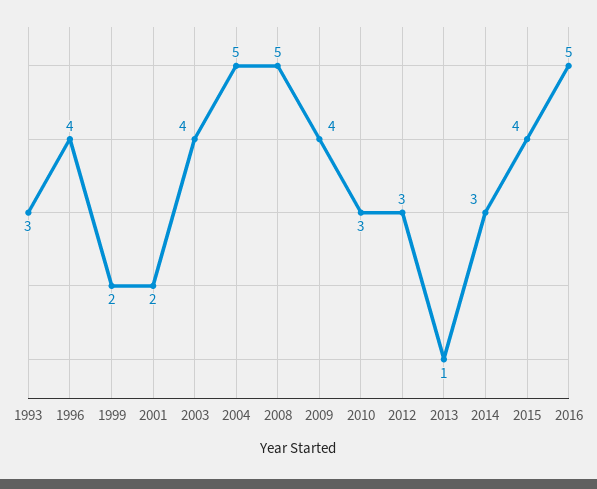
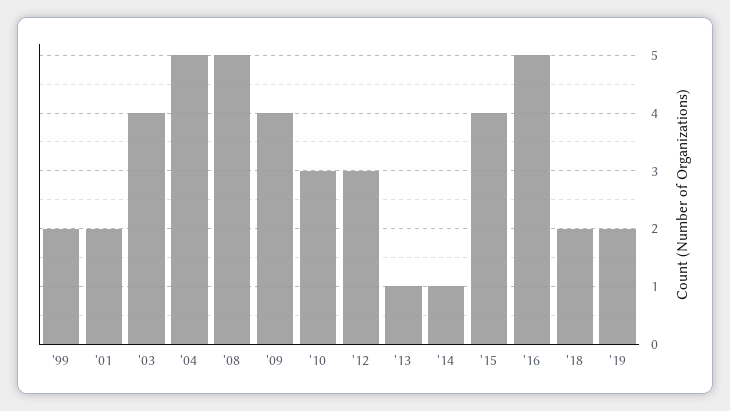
1993: 3 -> none
1996: 4 -> none
2014: 3 -> 1
'18: none -> 2
'19: none -> 2

